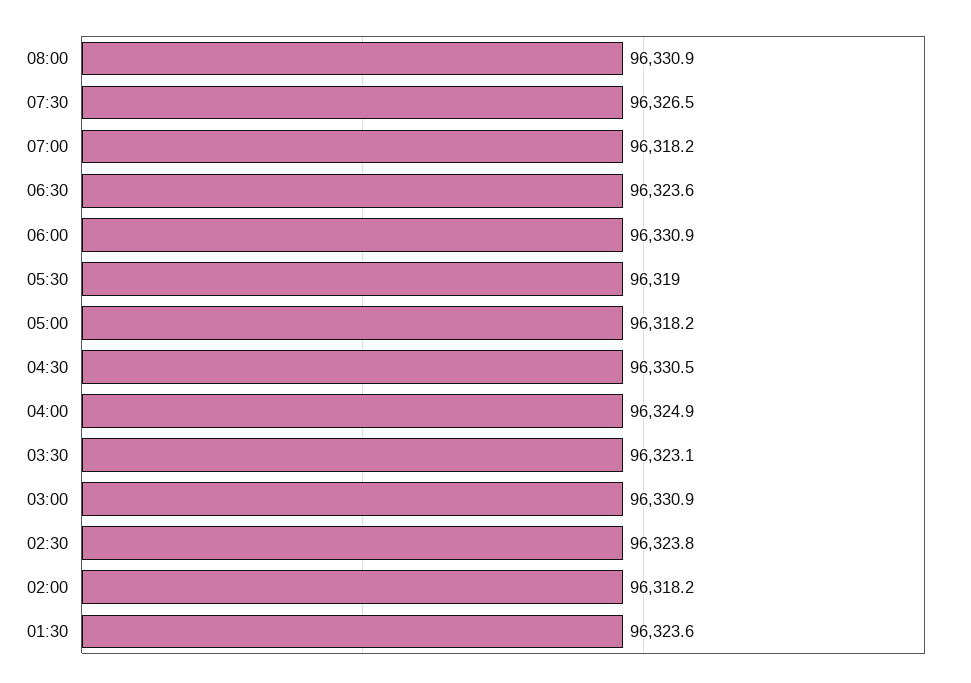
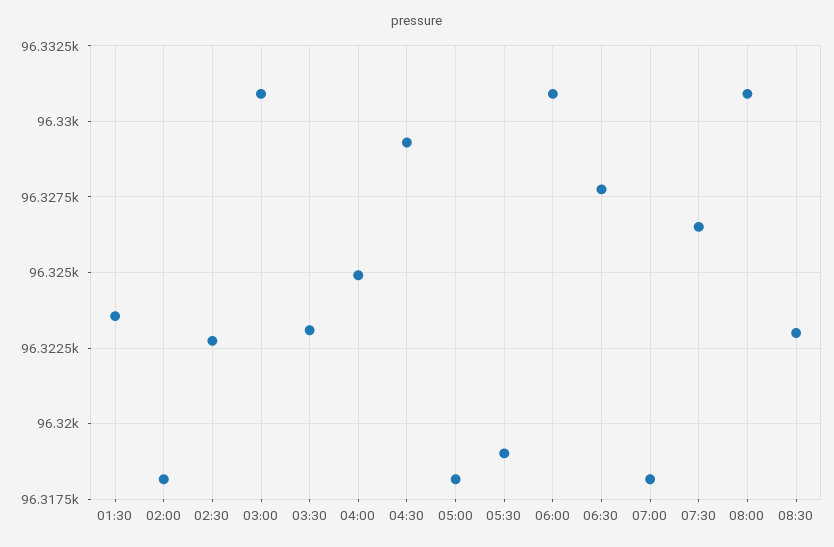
06:30: 96323.6 -> 96327.75
04:30: 96330.5 -> 96329.25
02:30: 96323.8 -> 96322.75
08:30: none -> 96323

